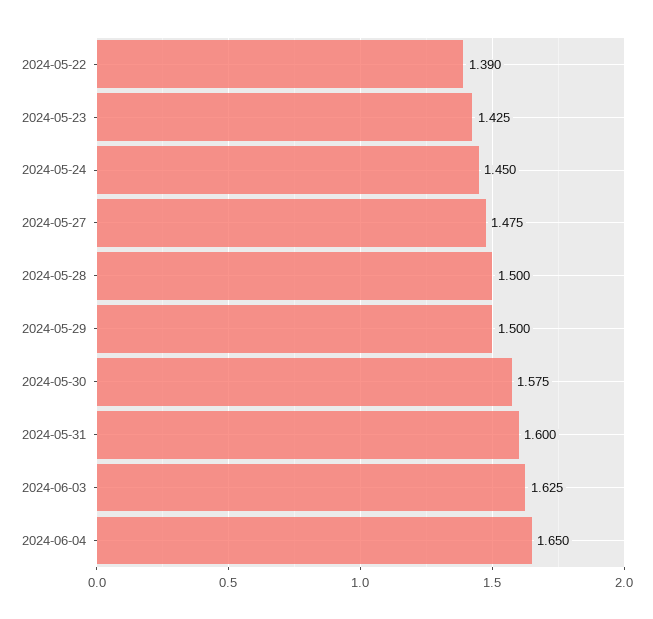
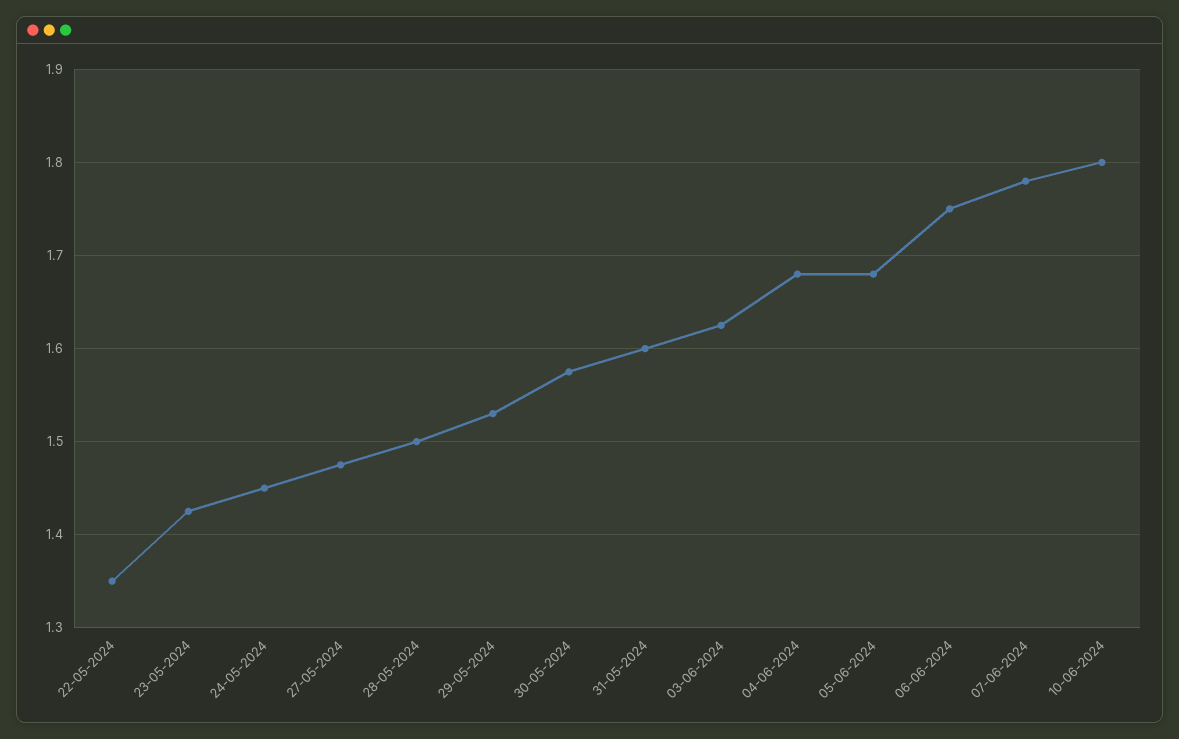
2024-05-22: 1.39 -> 1.35
2024-05-29: 1.5 -> 1.53
2024-06-04: 1.65 -> 1.68
05-06-2024: none -> 1.68
06-06-2024: none -> 1.75
07-06-2024: none -> 1.78
10-06-2024: none -> 1.8

